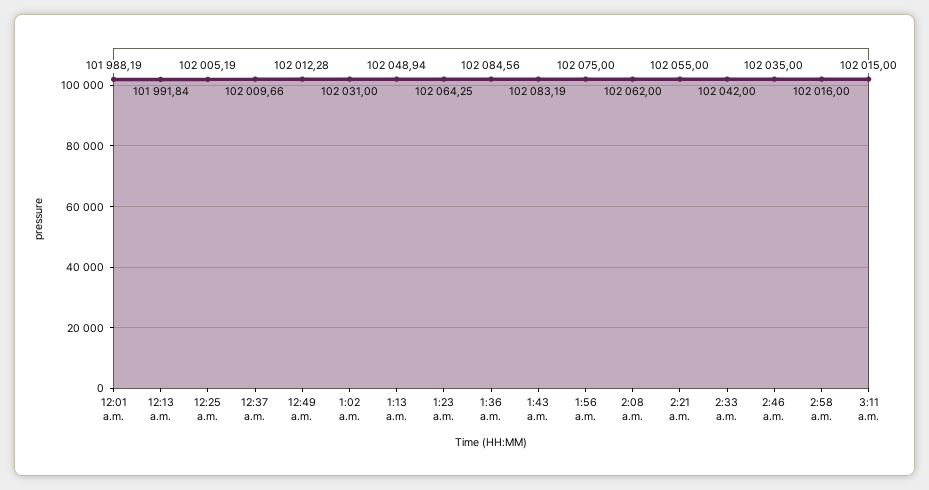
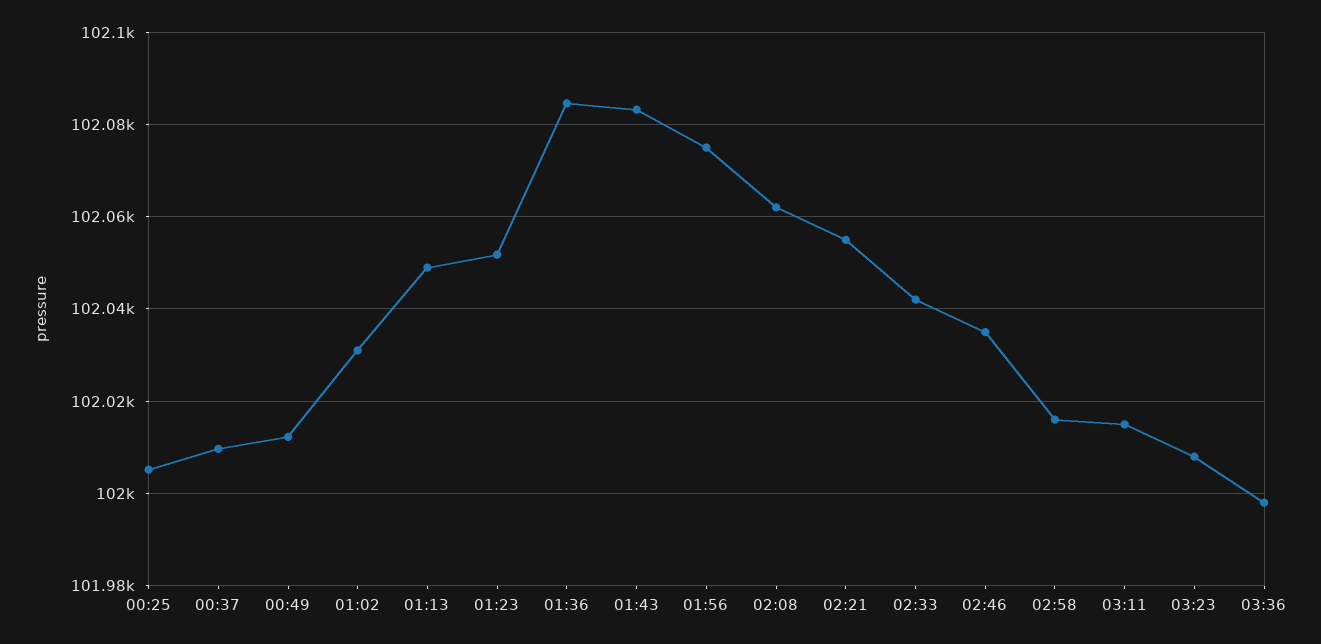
12:01 a.m.: 101988.19 -> none
12:13 a.m.: 101991.84 -> none
1:23 a.m.: 102064.25 -> 102052
03:23: none -> 102008
03:36: none -> 101998

